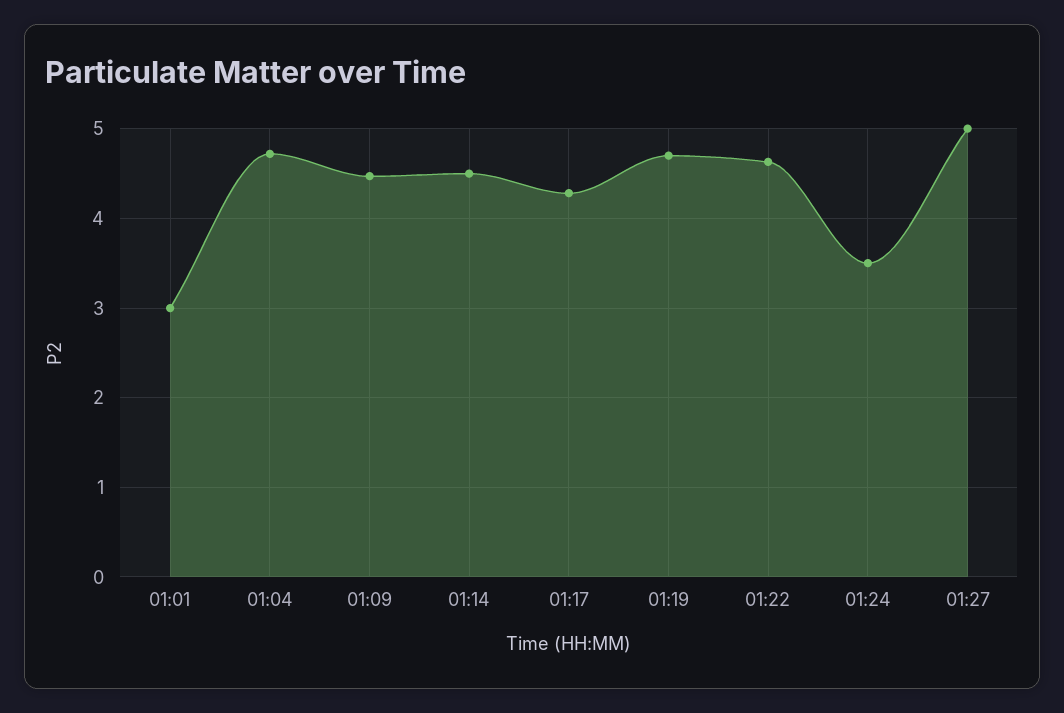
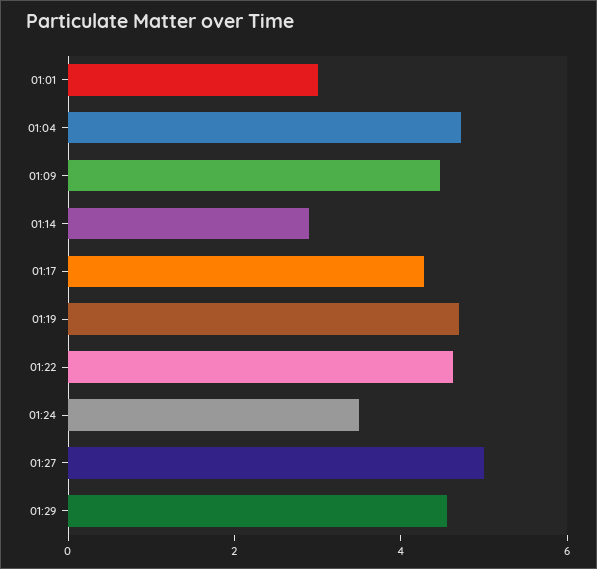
01:14: 4.5 -> 3
01:29: none -> 4.5

